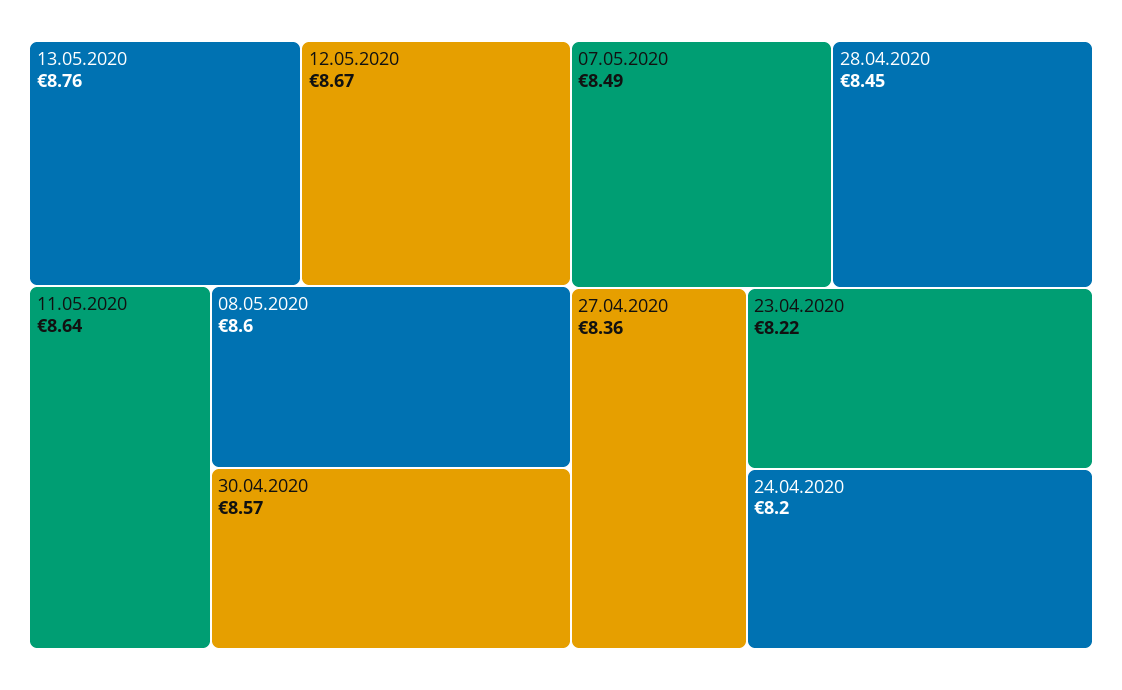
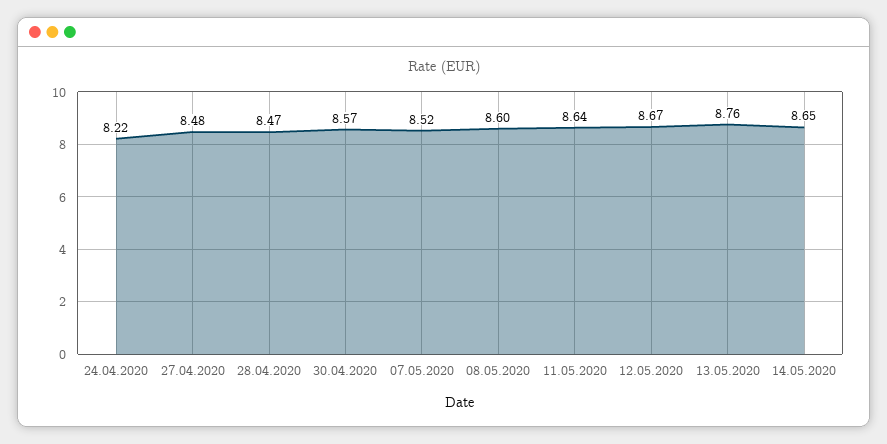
07.05.2020: 8.49 -> 8.52
28.04.2020: 8.45 -> 8.47
27.04.2020: 8.36 -> 8.48
23.04.2020: 8.22 -> none
24.04.2020: 8.2 -> 8.22
14.05.2020: none -> 8.65

